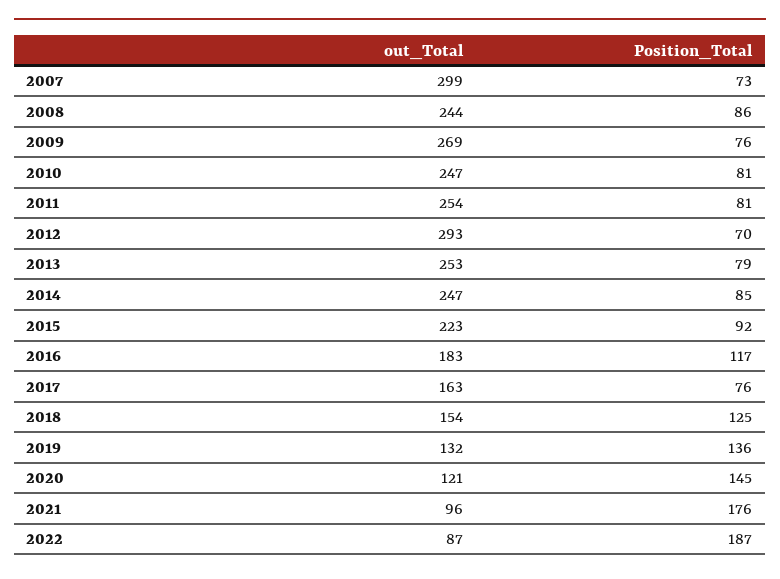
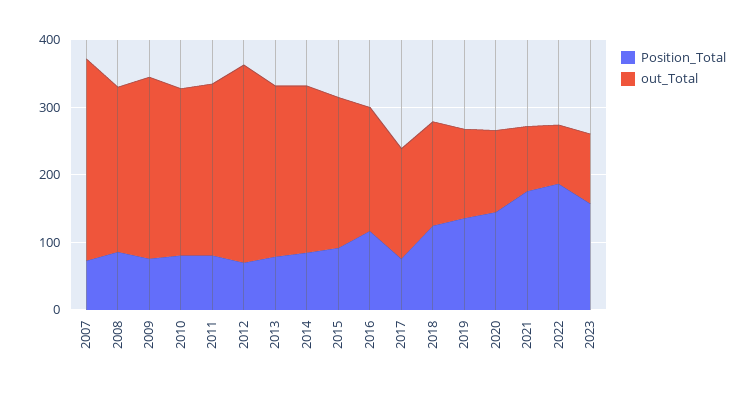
Position_Total, 2023: none -> 160
out_Total, 2023: none -> 100

